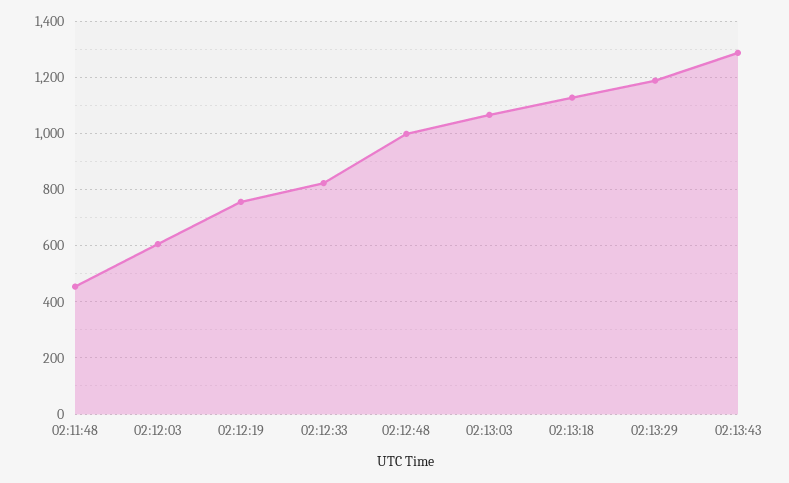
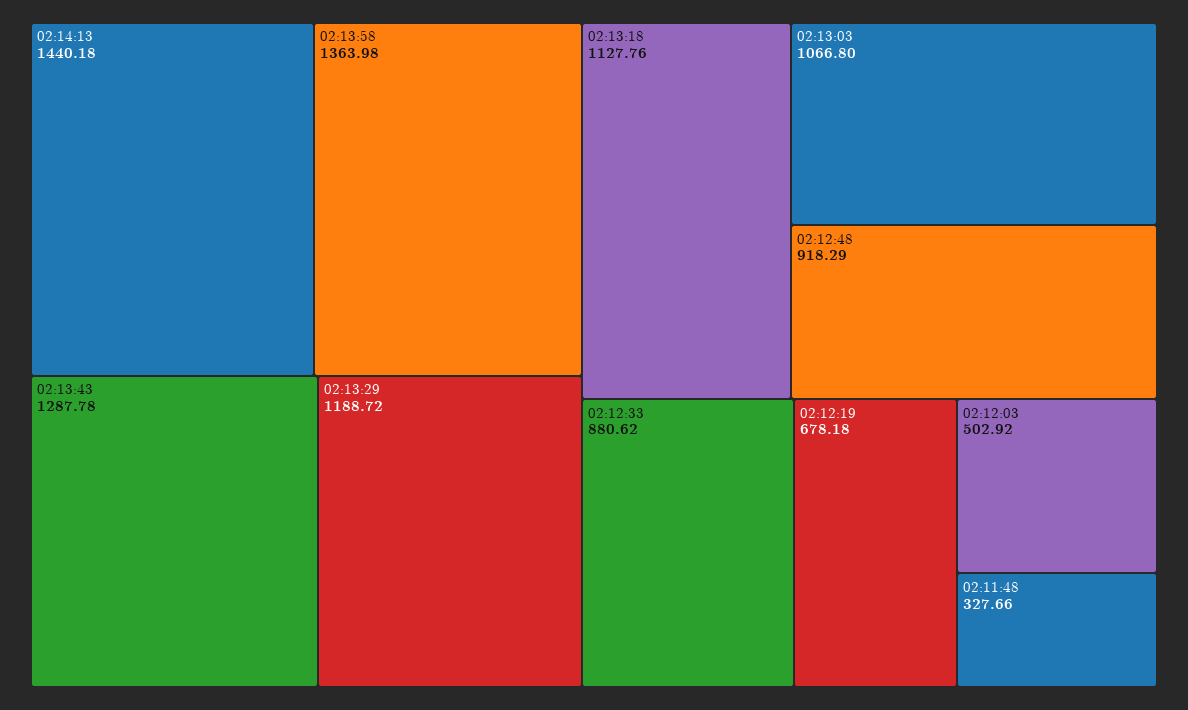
02:11:48: 450 -> 327.66
02:12:03: 600 -> 502.92
02:12:19: 750 -> 678.18
02:12:33: 825 -> 880.62
02:12:48: 1000 -> 918.29
02:14:13: none -> 1440.18
02:13:58: none -> 1363.98

